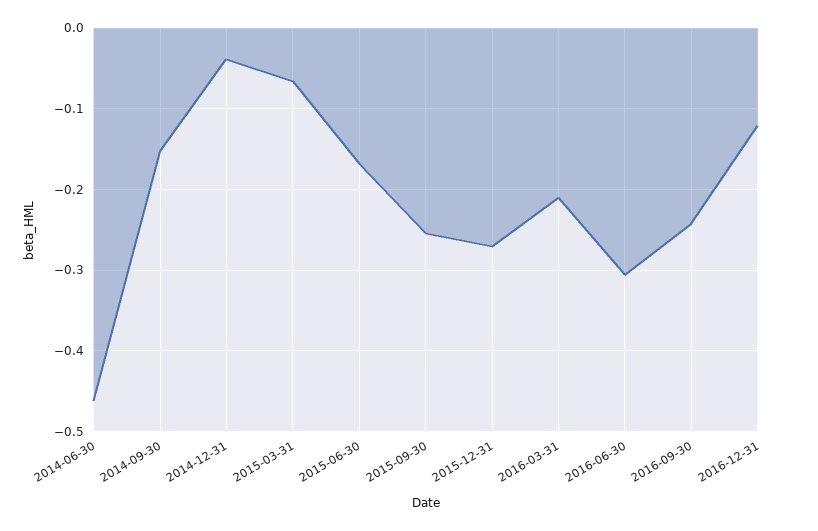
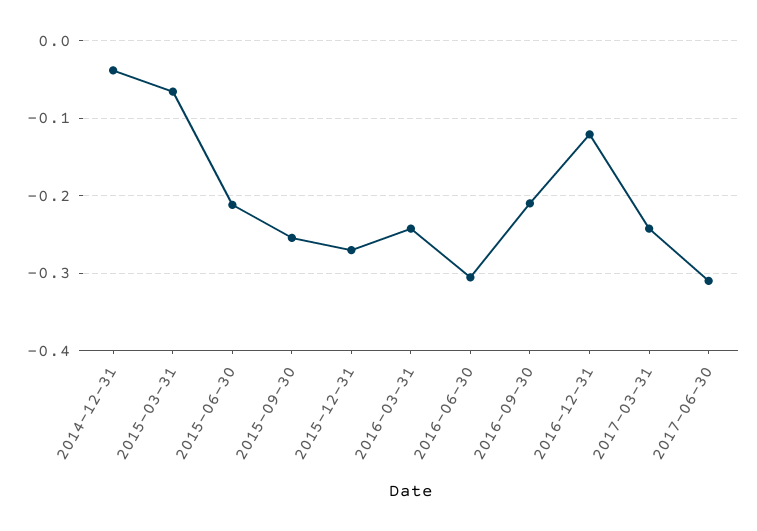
2014-06-30: -0.46 -> none
2014-09-30: -0.15 -> none
2015-06-30: -0.17 -> -0.21
2016-03-31: -0.21 -> -0.24
2016-09-30: -0.24 -> -0.21
2017-03-31: none -> -0.24
2017-06-30: none -> -0.31

